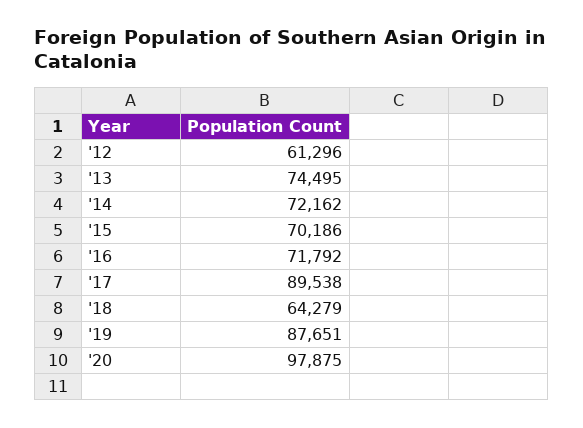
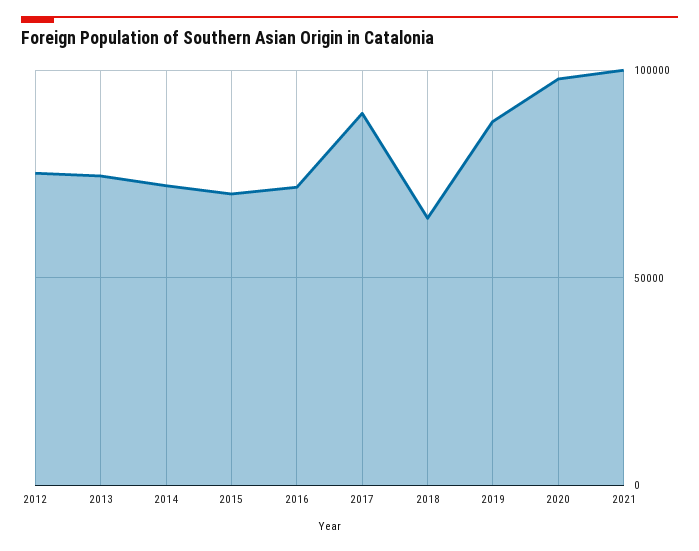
'12: 61296 -> 75000
2021: none -> 100000

